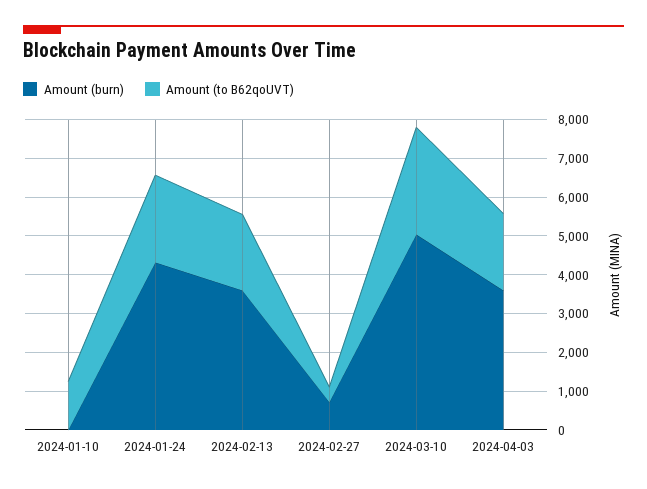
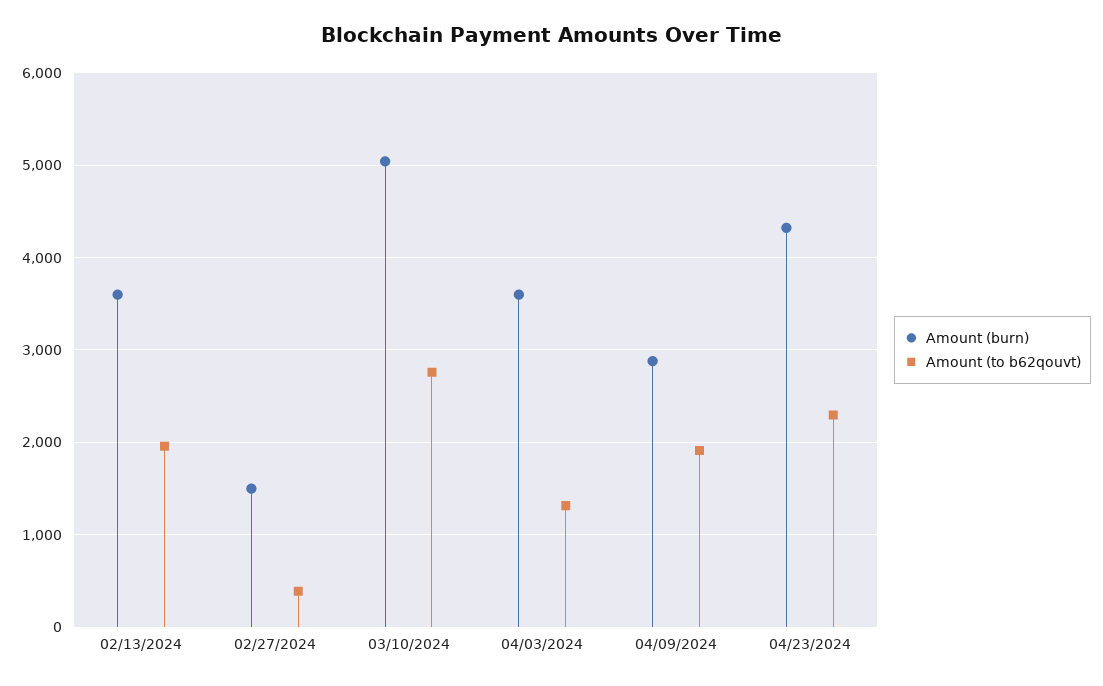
Amount (burn), 2024-01-10: 0 -> none
Amount (to B62qoUVT), 2024-01-10: 1250 -> none
Amount (burn), 2024-01-24: 4250 -> none
Amount (to B62qoUVT), 2024-01-24: 2250 -> none
Amount (burn), 2024-02-27: 750 -> 1500
Amount (to B62qoUVT), 2024-04-03: 2000 -> 1300
Amount (burn), 04/09/2024: none -> 2900
Amount (to B62qoUVT), 04/09/2024: none -> 1900
Amount (burn), 04/23/2024: none -> 4300
Amount (to B62qoUVT), 04/23/2024: none -> 2300

